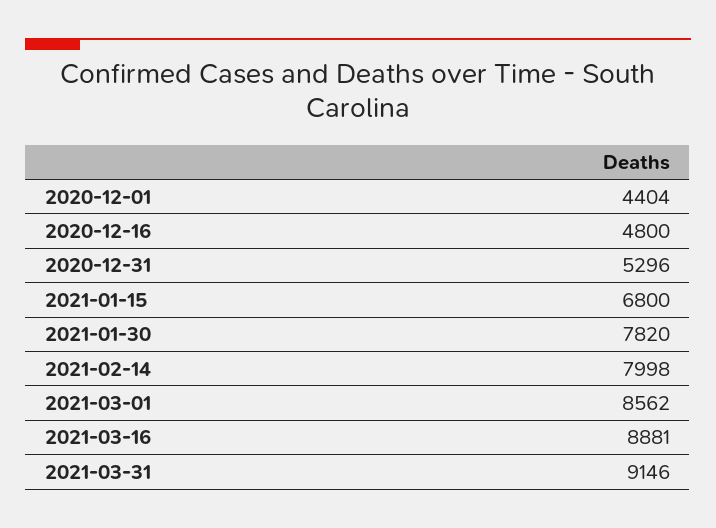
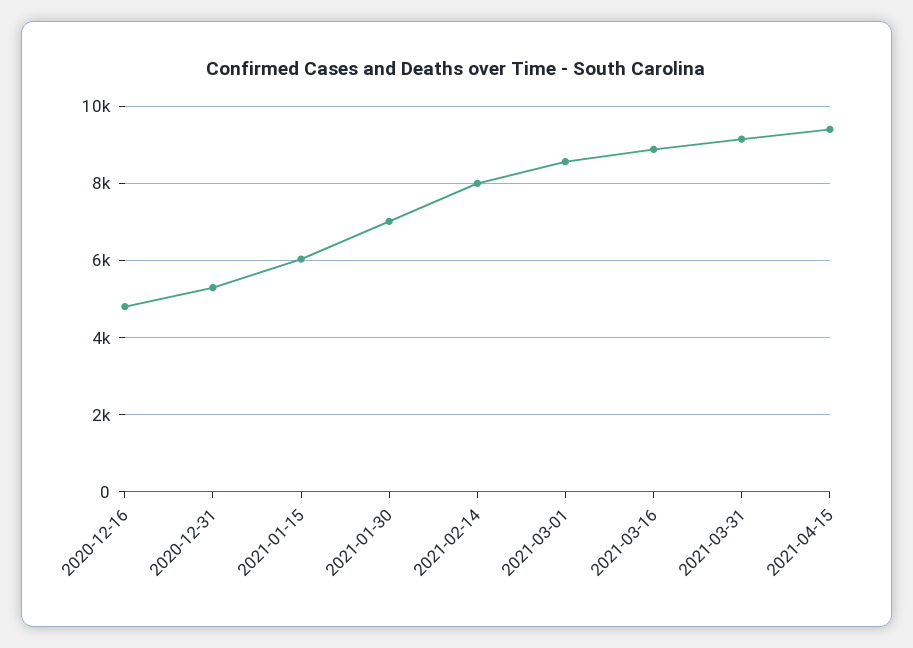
2020-12-01: 4404 -> none
2021-01-15: 6800 -> 6000
2021-01-30: 7820 -> 7000
2021-04-15: none -> 9400

